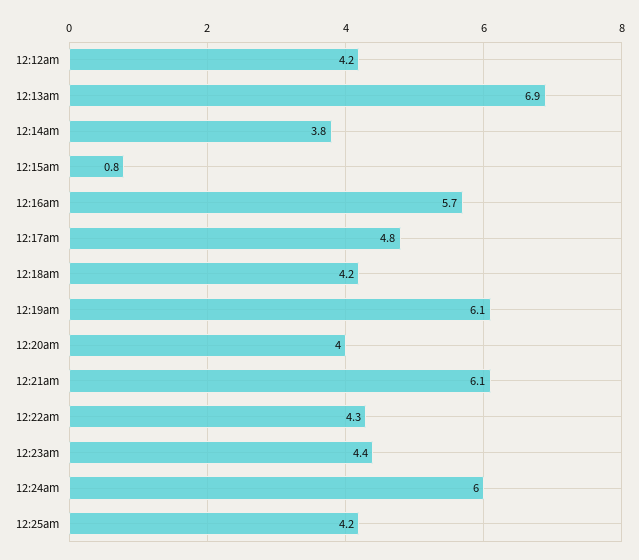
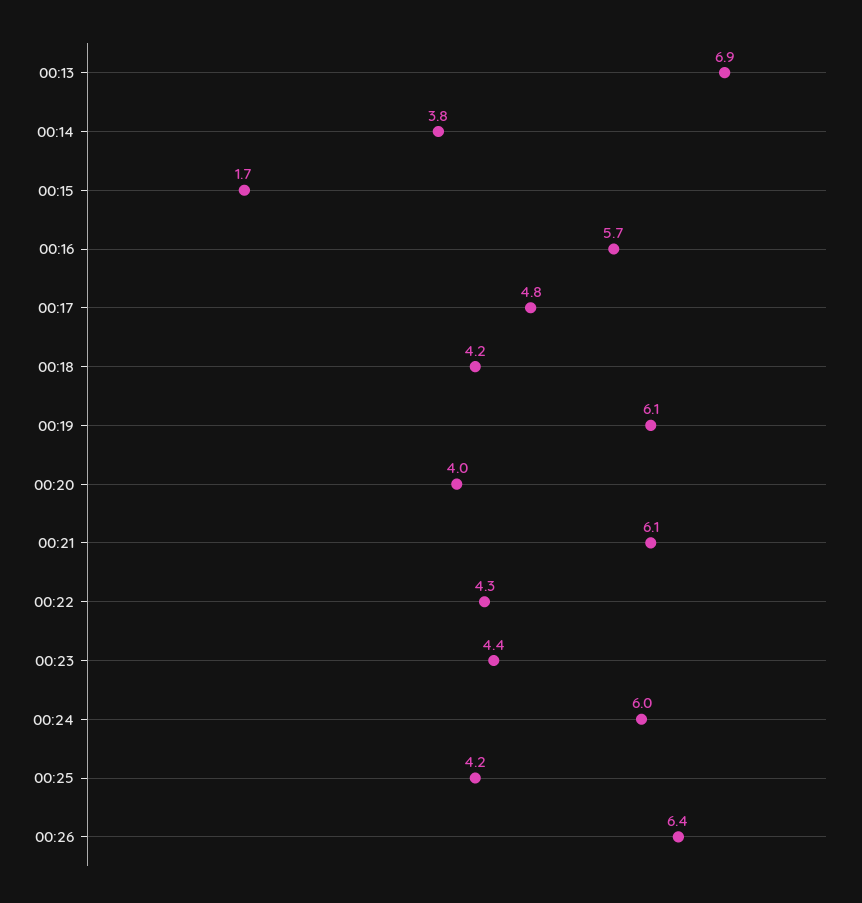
12:12am: 4.2 -> none
12:15am: 0.8 -> 1.7
00:26: none -> 6.4

